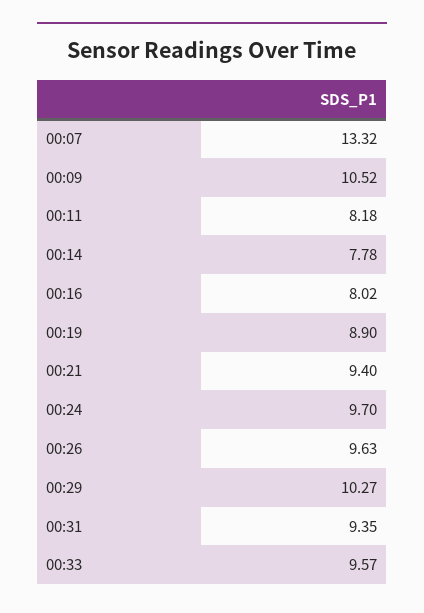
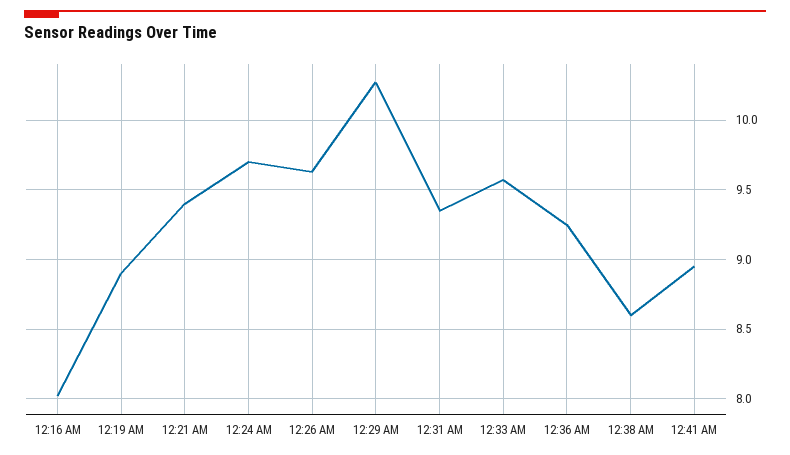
00:07: 13.32 -> none
00:09: 10.52 -> none
00:11: 8.18 -> none
00:14: 7.78 -> none
12:36 AM: none -> 9.25
12:38 AM: none -> 8.6
12:41 AM: none -> 8.95

